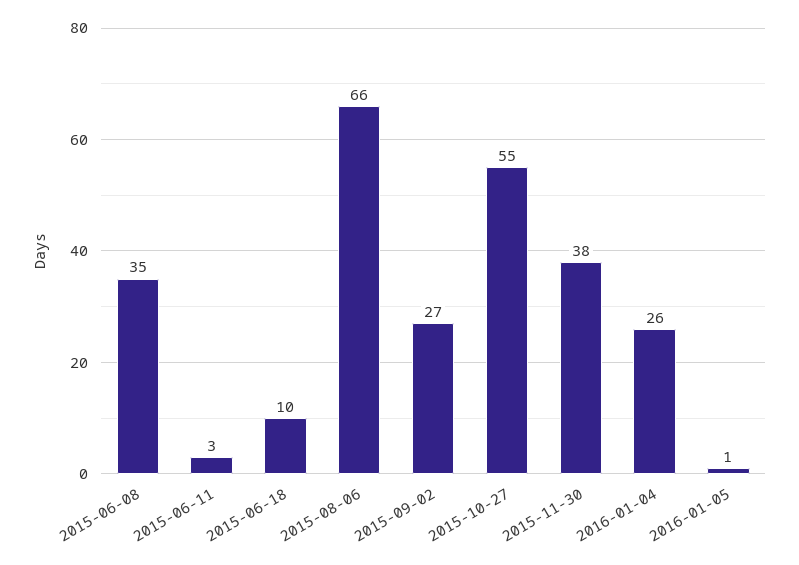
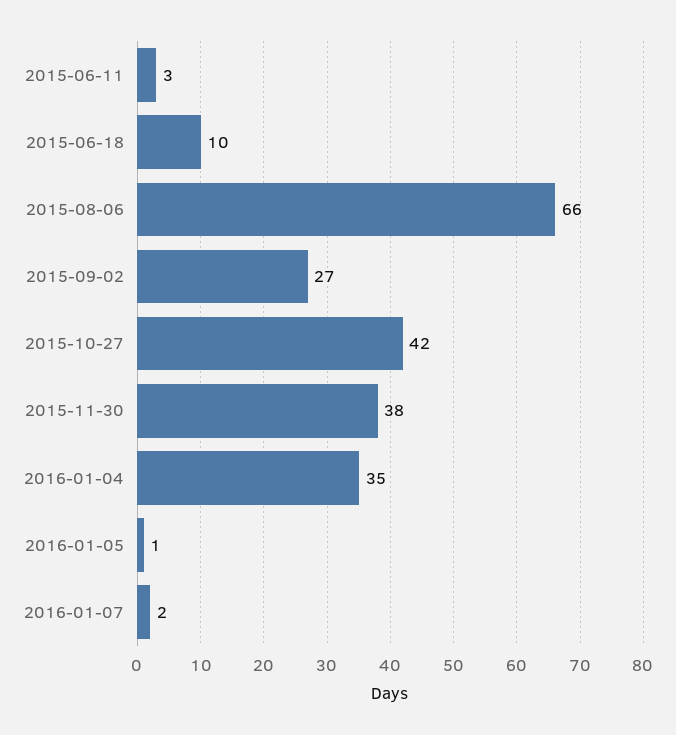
2015-06-08: 35 -> none
2015-10-27: 55 -> 42
2016-01-04: 26 -> 35
2016-01-07: none -> 2

